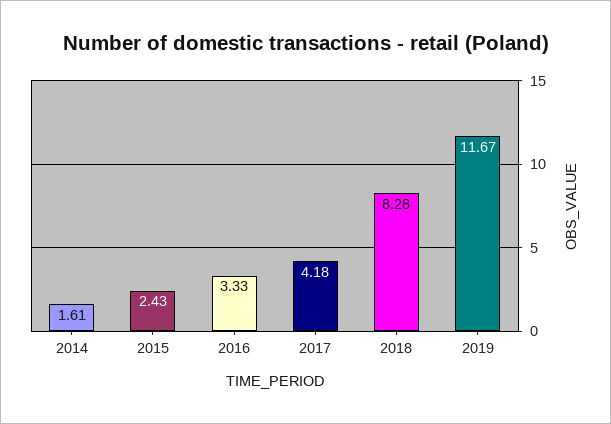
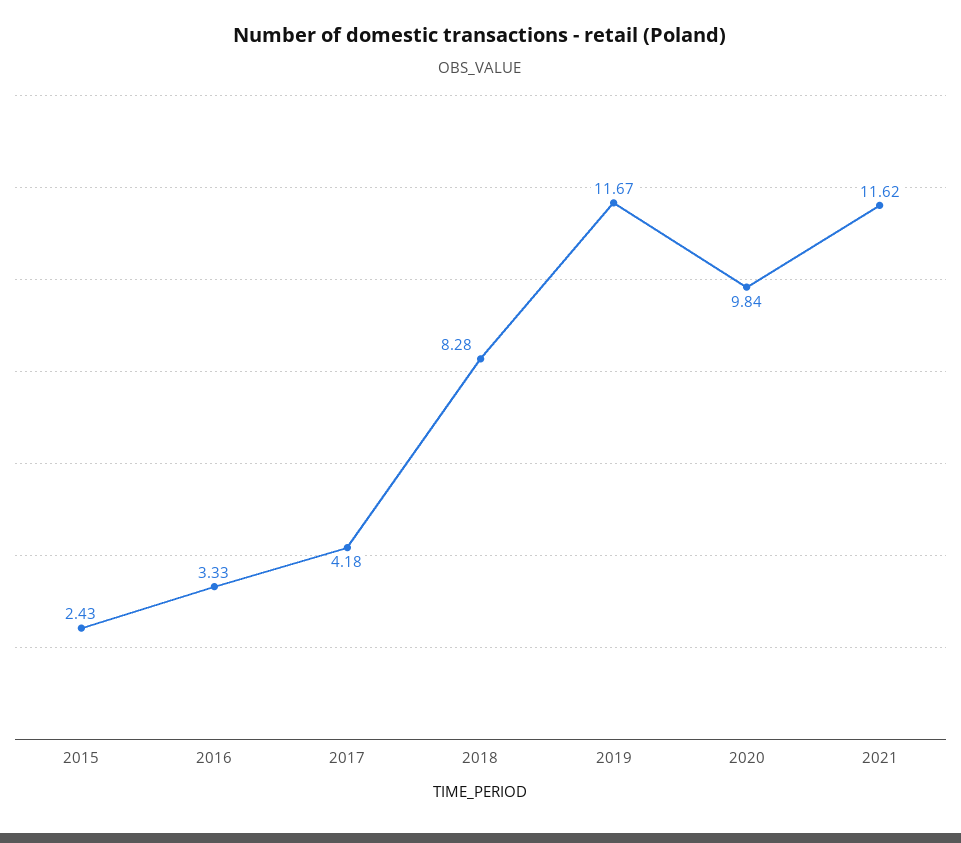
2014: 1.61 -> none
2020: none -> 9.84
2021: none -> 11.62

